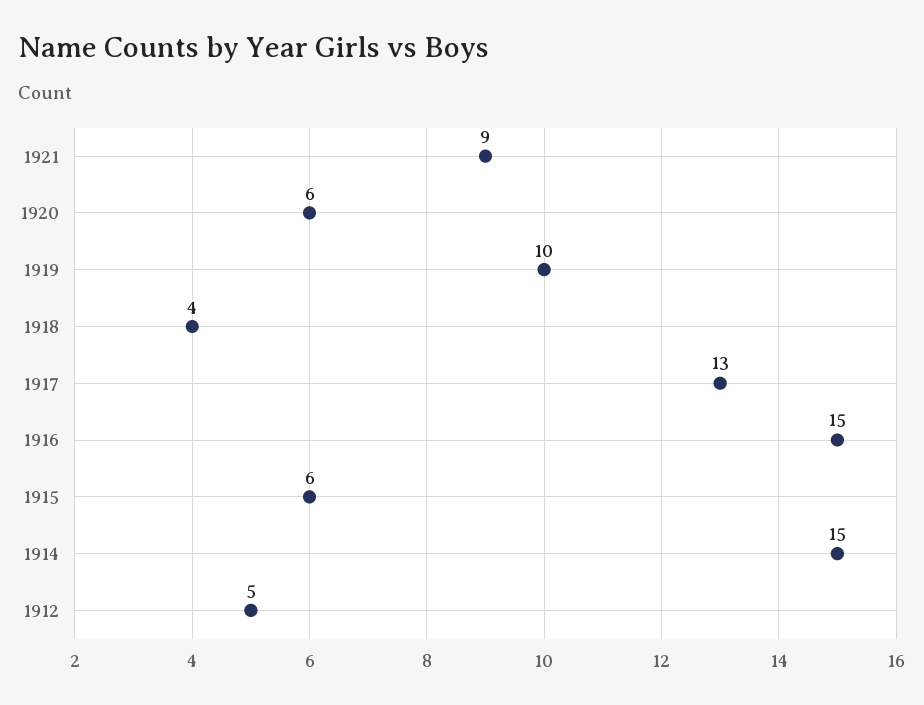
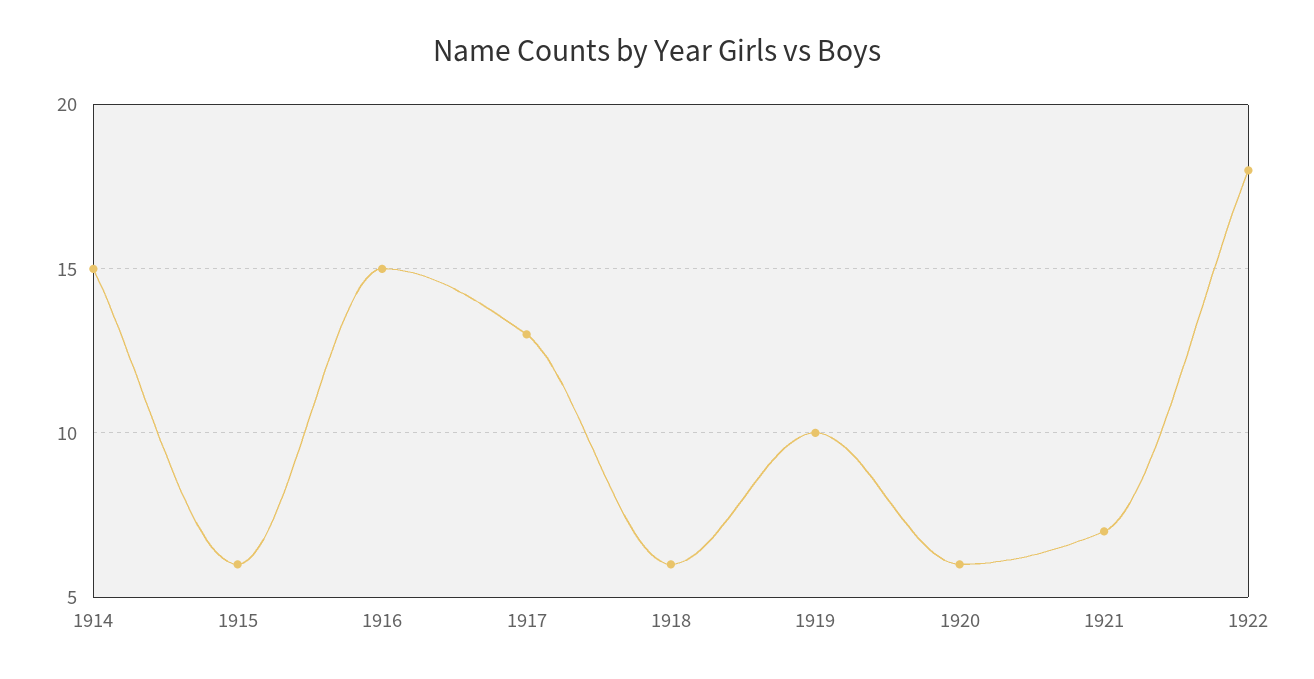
1921: 9 -> 7
1918: 4 -> 6
1912: 5 -> none
1922: none -> 18

